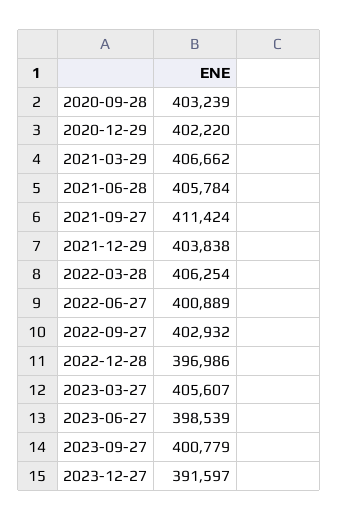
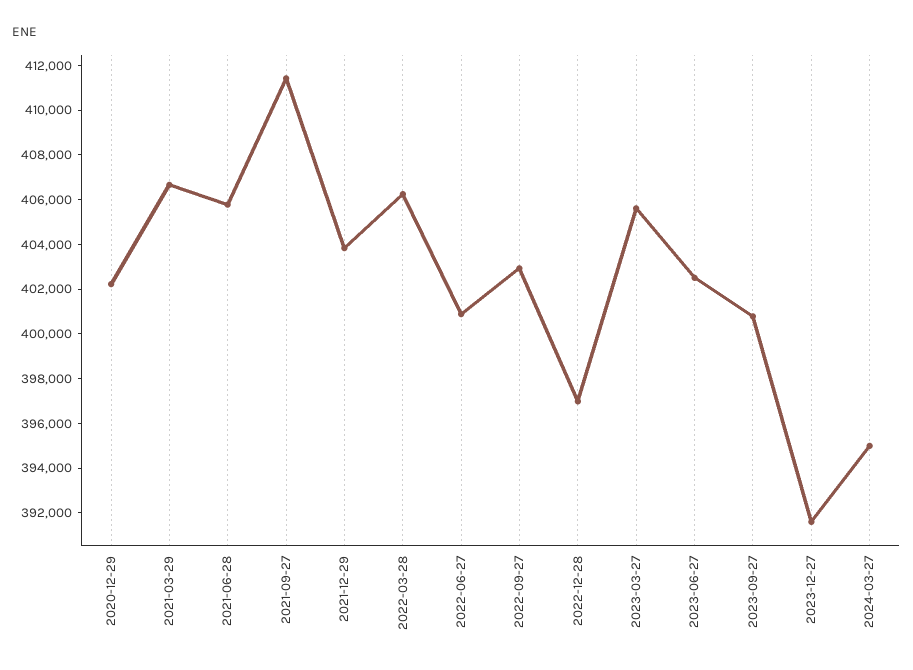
2020-09-28: 403239 -> none
2023-06-27: 398539 -> 402500
2024-03-27: none -> 395000

